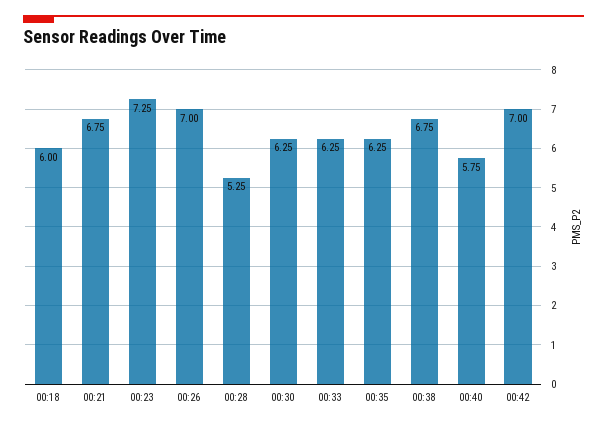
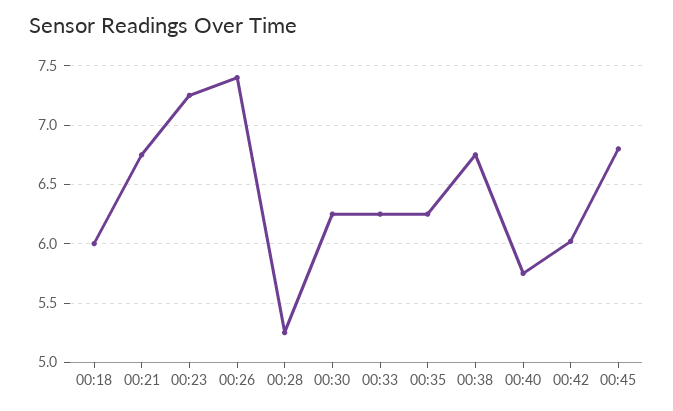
00:26: 7 -> 7.4
00:42: 7 -> 6
00:45: none -> 6.8

